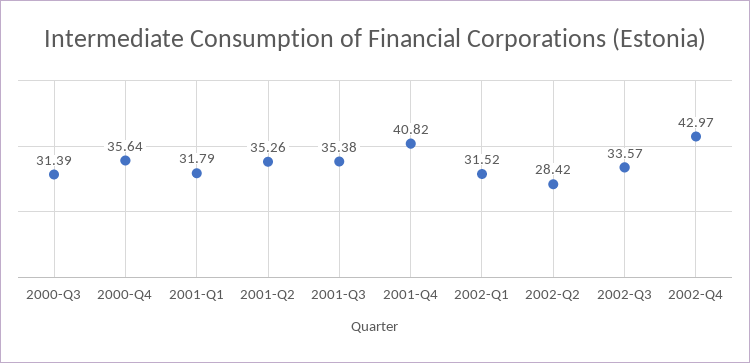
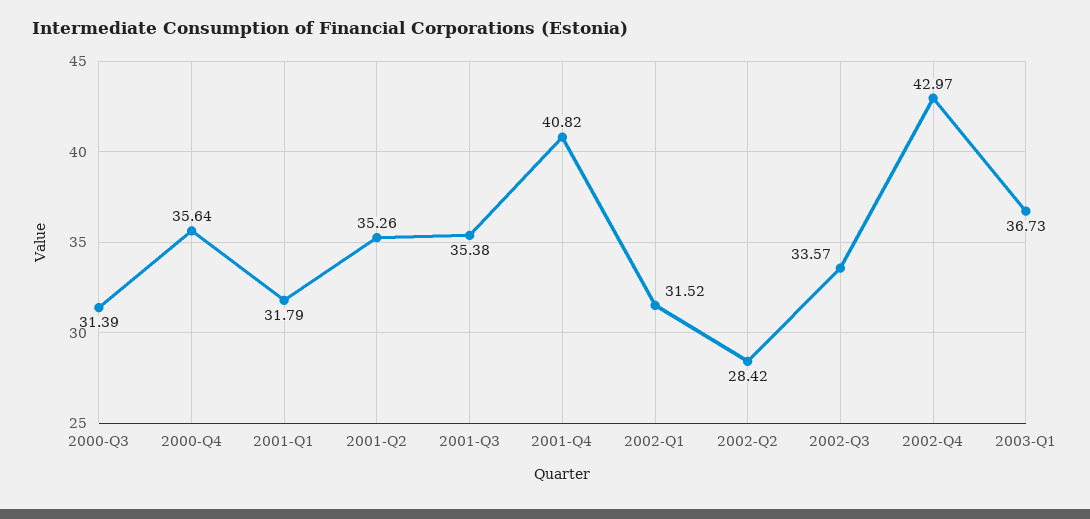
2003-Q1: none -> 36.73

